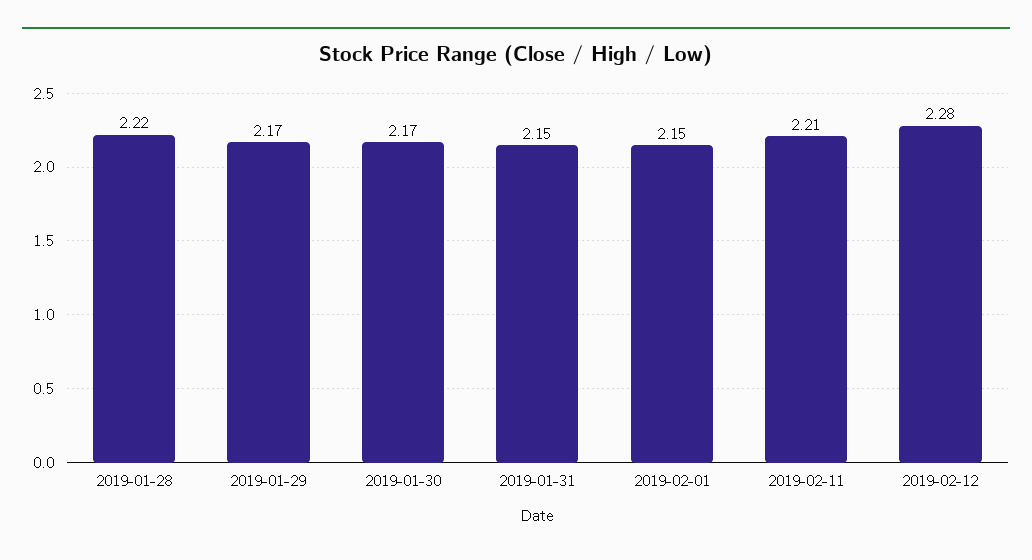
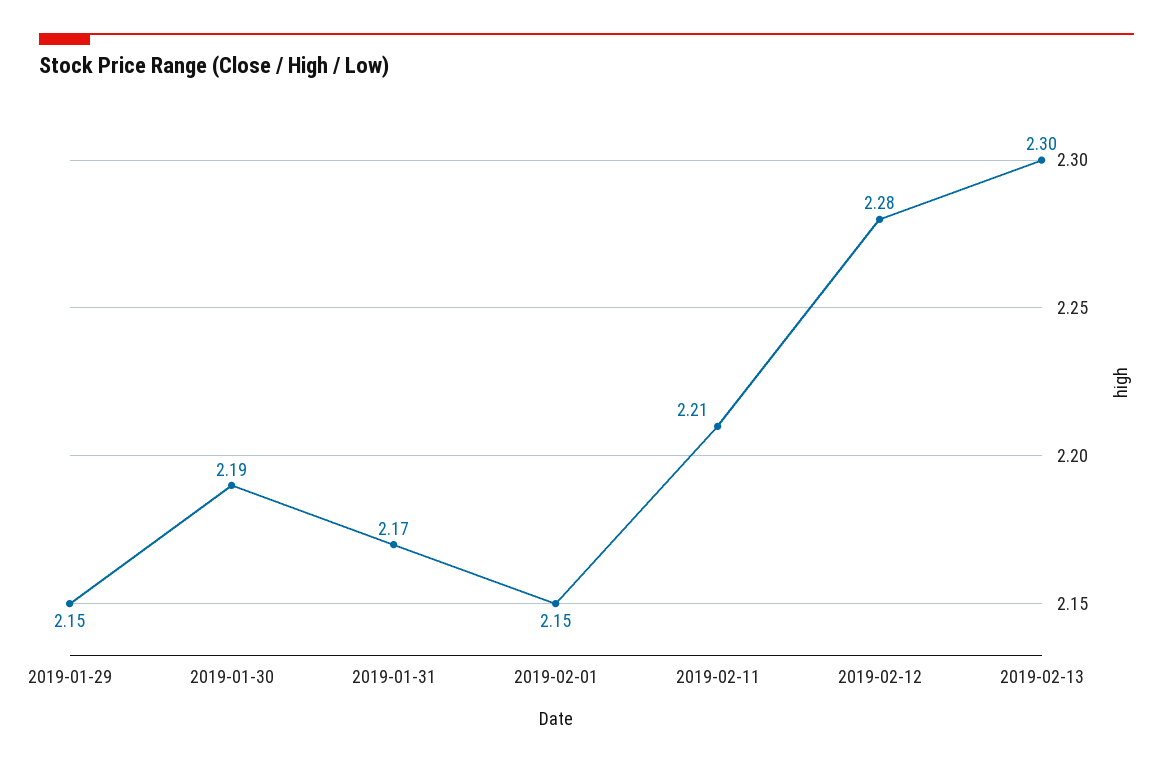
2019-01-28: 2.22 -> none
2019-01-29: 2.17 -> 2.15
2019-01-30: 2.17 -> 2.19
2019-01-31: 2.15 -> 2.17
2019-02-13: none -> 2.3

